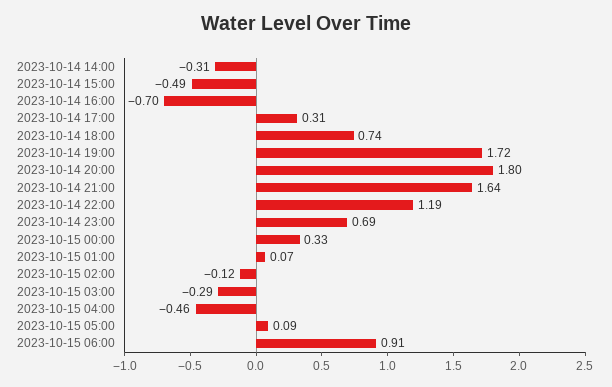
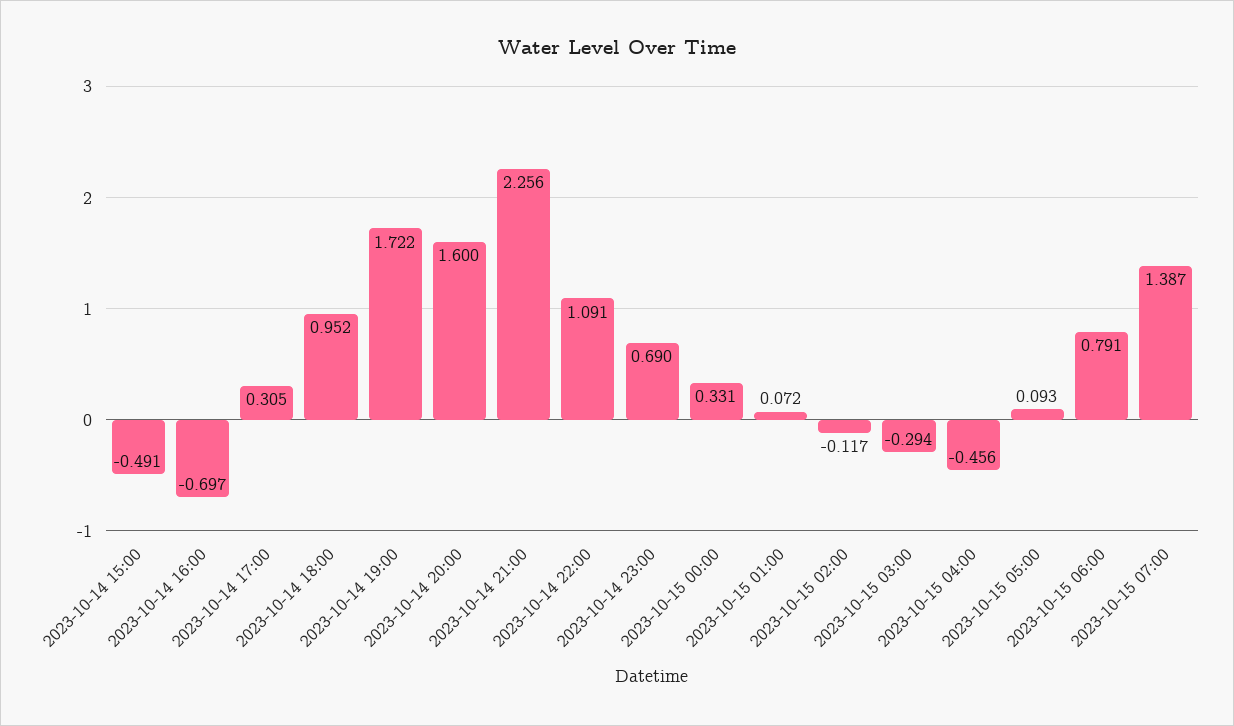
2023-10-14 14:00: -0.31 -> none
2023-10-14 18:00: 0.74 -> 0.952
2023-10-14 20:00: 1.8 -> 1.6
2023-10-14 21:00: 1.64 -> 2.256
2023-10-14 22:00: 1.19 -> 1.091
2023-10-15 06:00: 0.91 -> 0.791
2023-10-15 07:00: none -> 1.387

